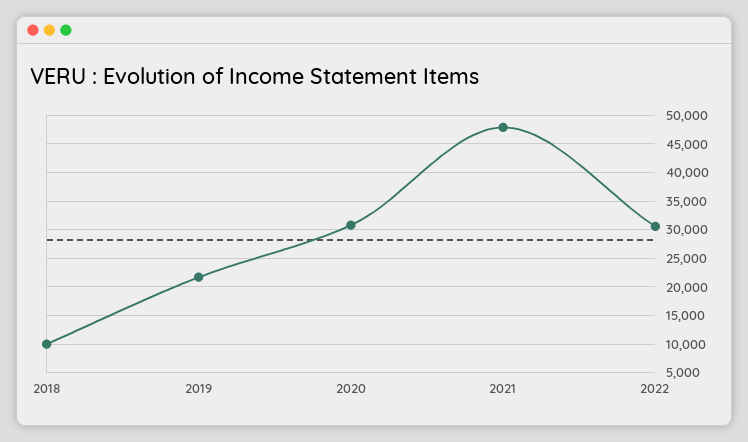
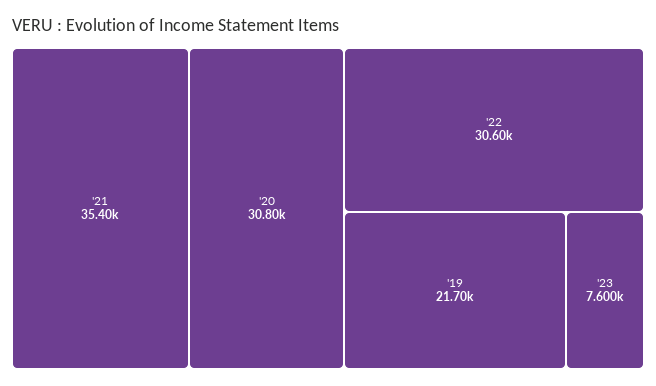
2018: 10000 -> none
2021: 47500 -> 35400
'23: none -> 7600

